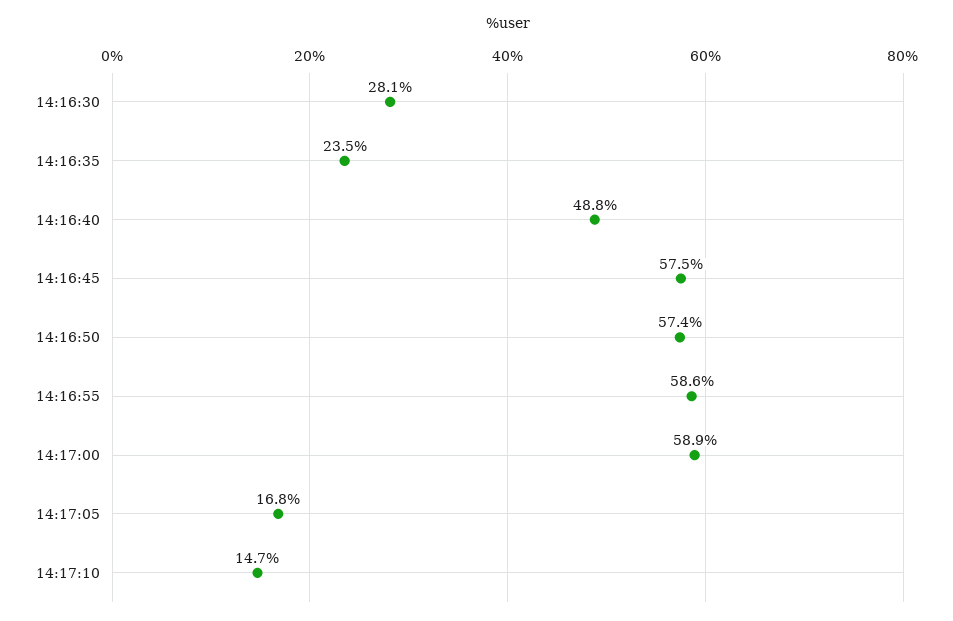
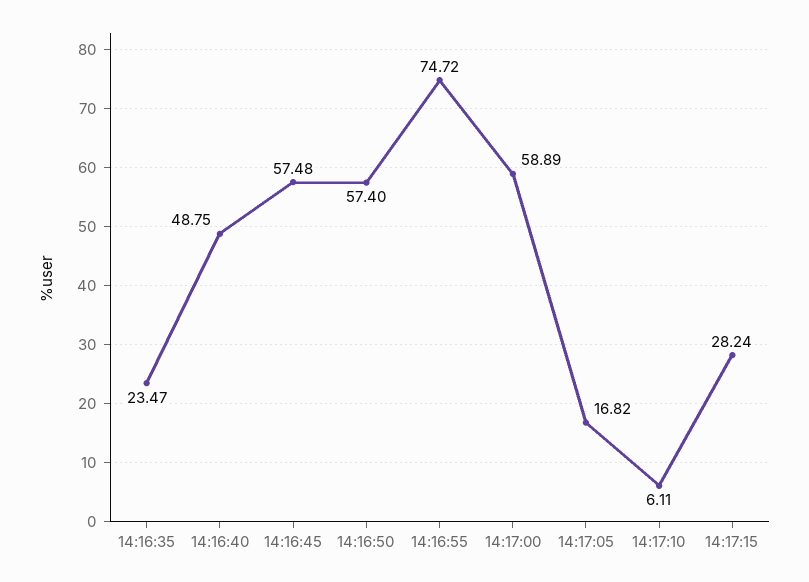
14:16:30: 28.1 -> none
14:16:55: 58.6 -> 74.72
14:17:10: 14.7 -> 6.11
14:17:15: none -> 28.24

